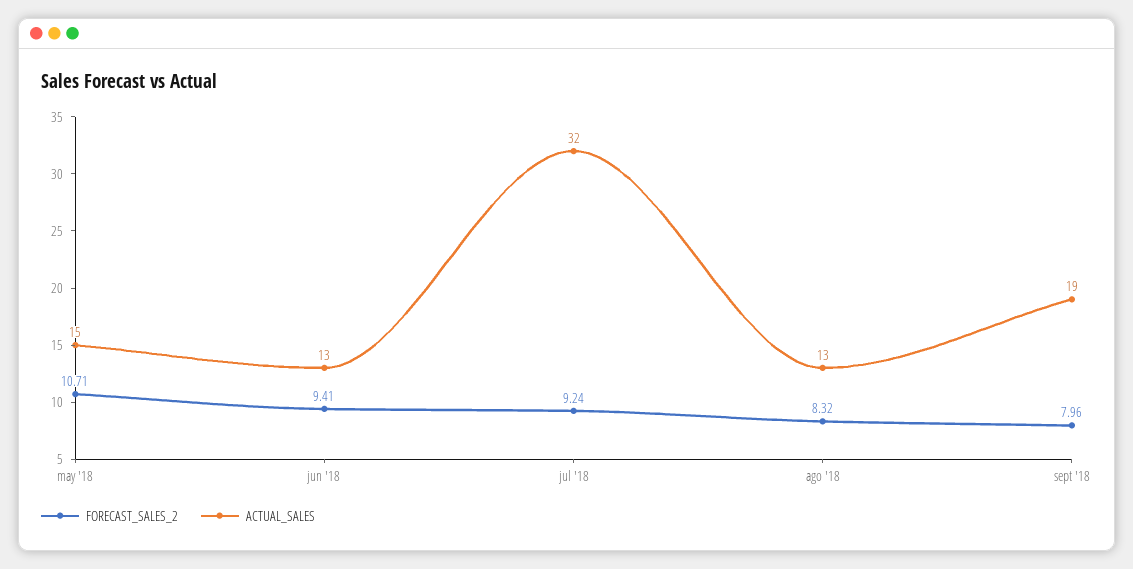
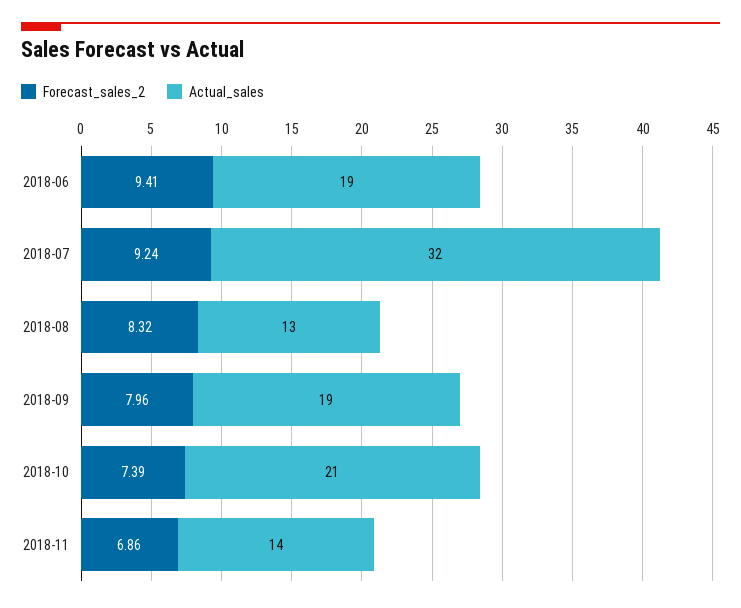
FORECAST_SALES_2, may '18: 10.71 -> none
ACTUAL_SALES, may '18: 15 -> none
ACTUAL_SALES, jun '18: 13 -> 19
FORECAST_SALES_2, 2018-10: none -> 7.39
ACTUAL_SALES, 2018-10: none -> 21
FORECAST_SALES_2, 2018-11: none -> 6.86
ACTUAL_SALES, 2018-11: none -> 14

